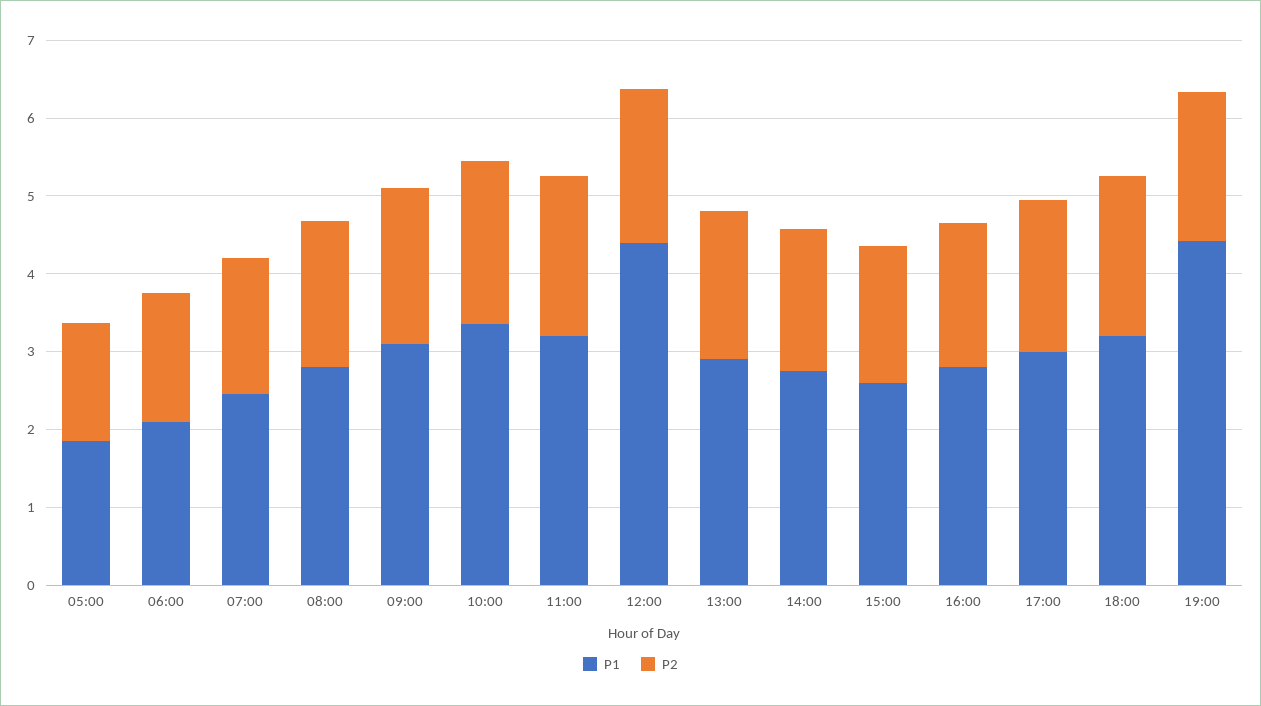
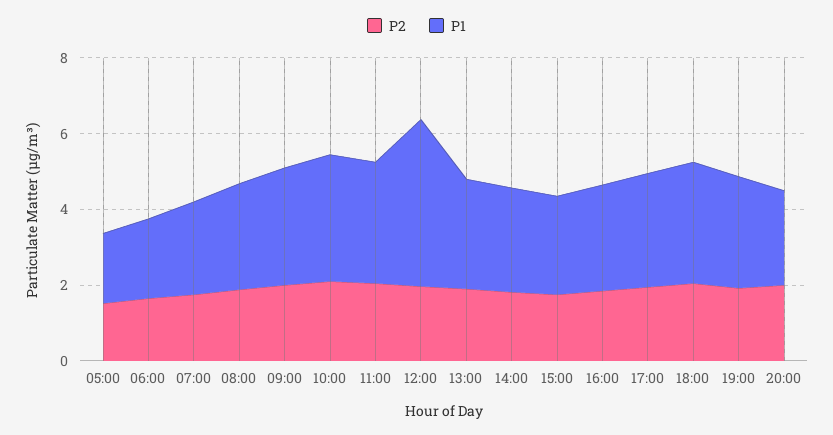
P1, 19:00: 4.4 -> 3
P2, 20:00: none -> 2
P1, 20:00: none -> 2.5

